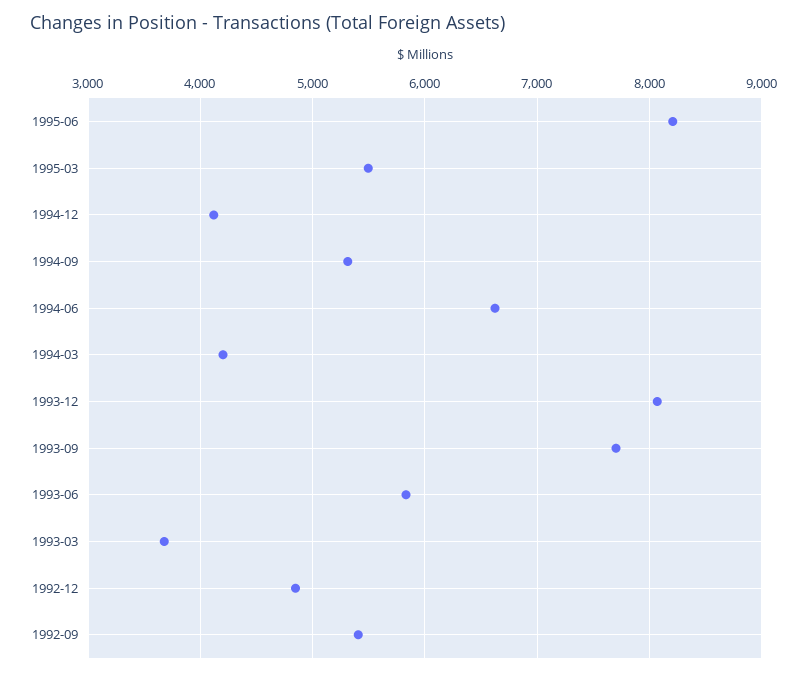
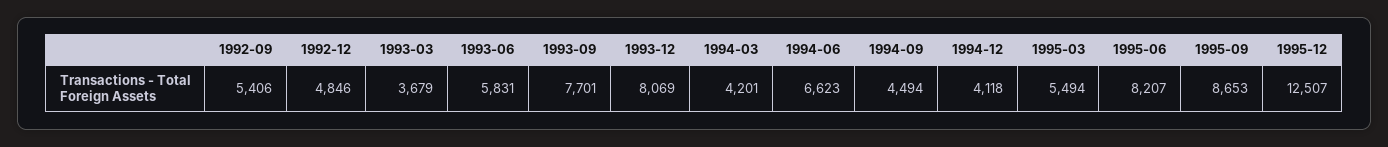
1994-09: 5300 -> 4494
1995-09: none -> 8653
1995-12: none -> 12507

